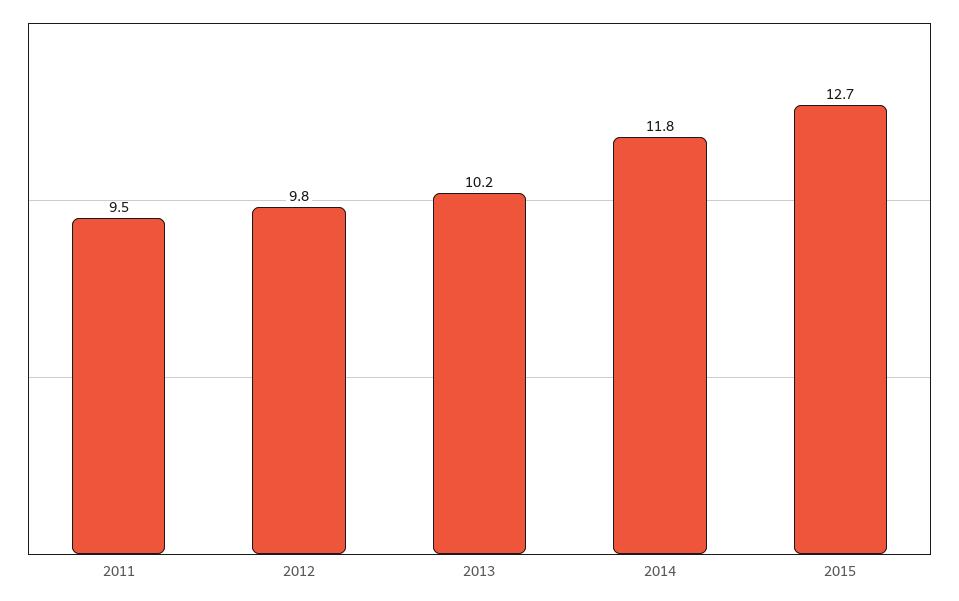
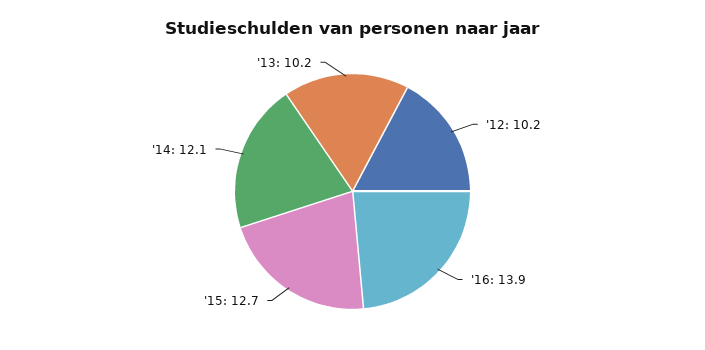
2011: 9.5 -> none
2012: 9.8 -> 10.2
2014: 11.8 -> 12.1
'16: none -> 13.9

